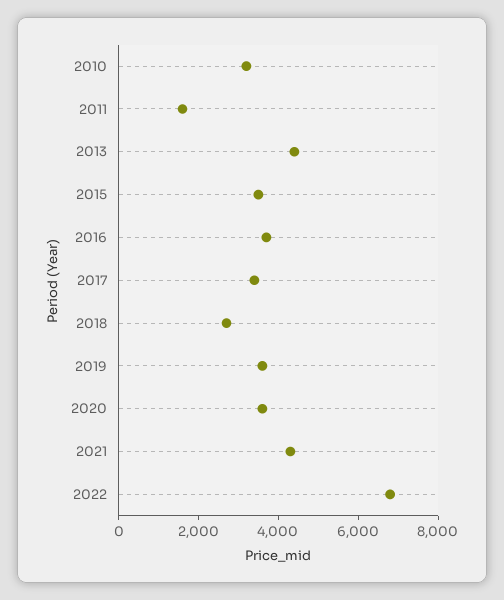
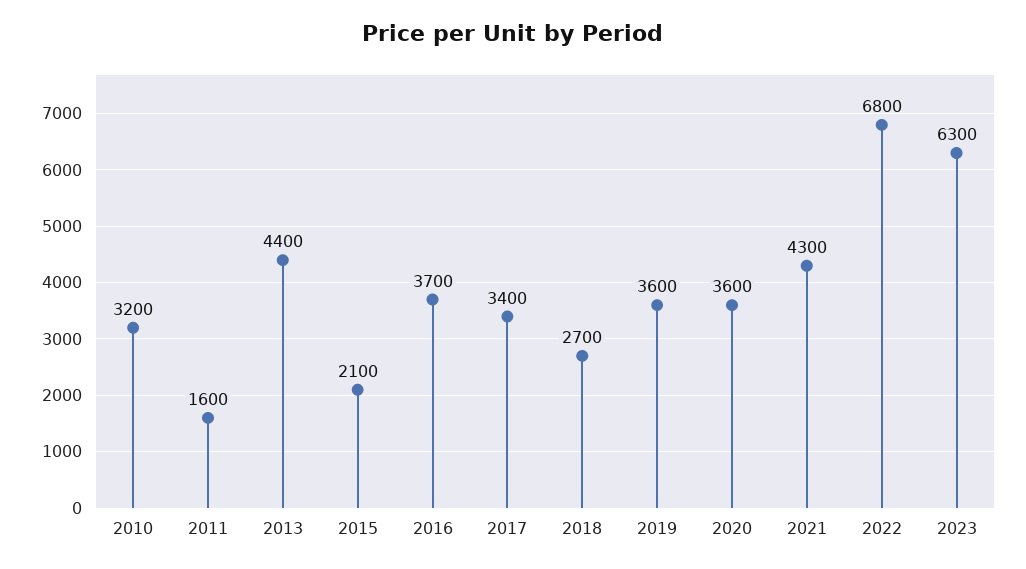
2015: 3500 -> 2100
2023: none -> 6300

